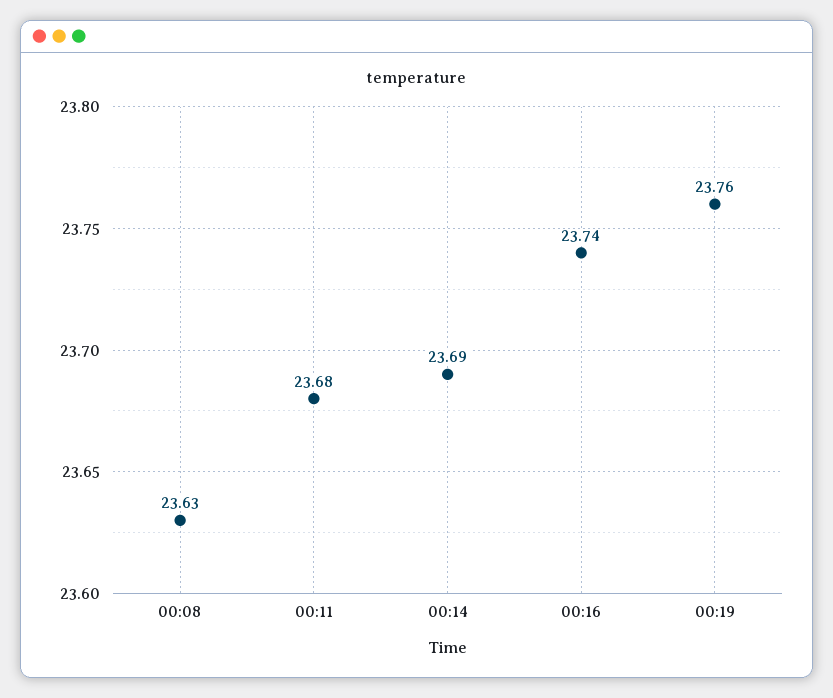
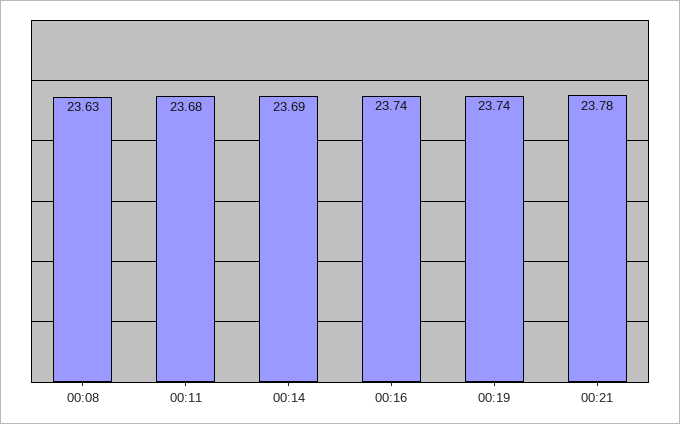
00:19: 23.76 -> 23.74
00:21: none -> 23.78

